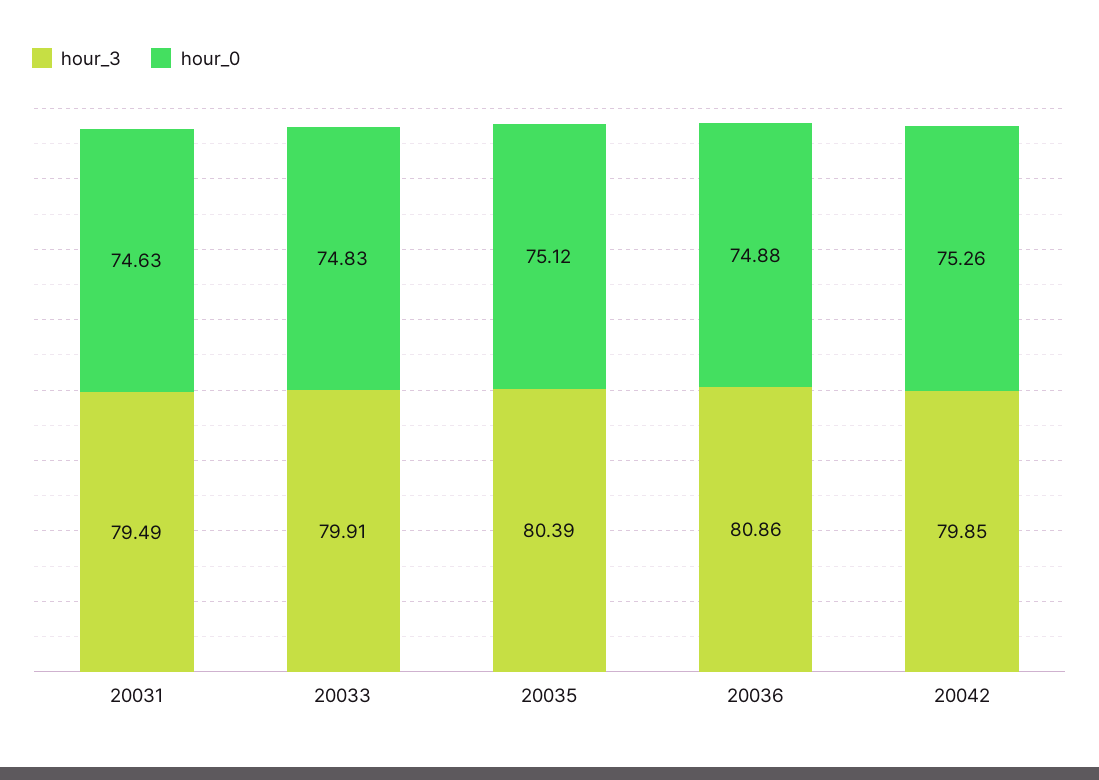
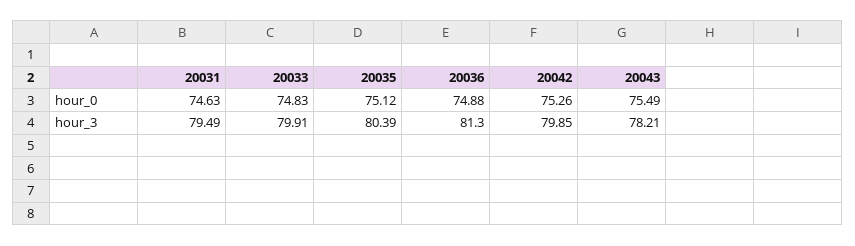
hour_3, 20036: 80.86 -> 81.3
hour_0, 20043: none -> 75.49
hour_3, 20043: none -> 78.21

